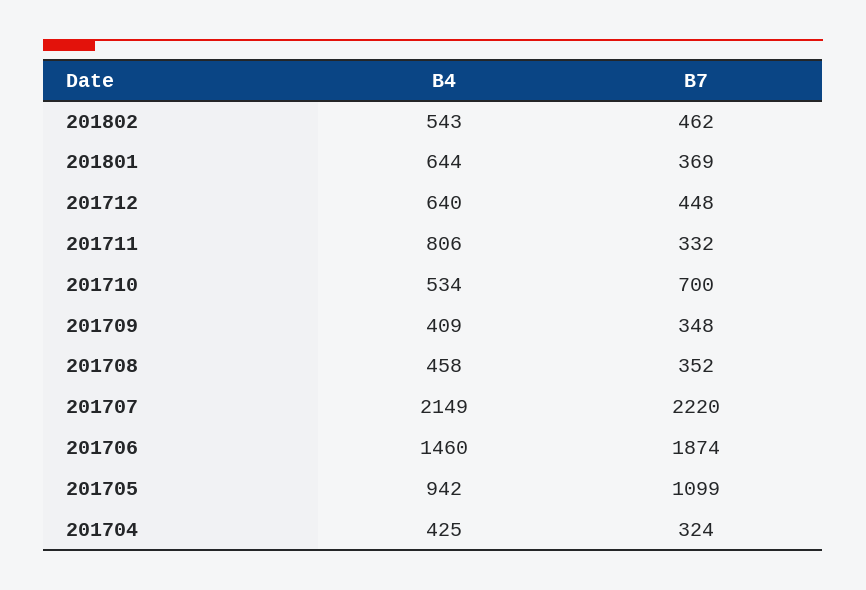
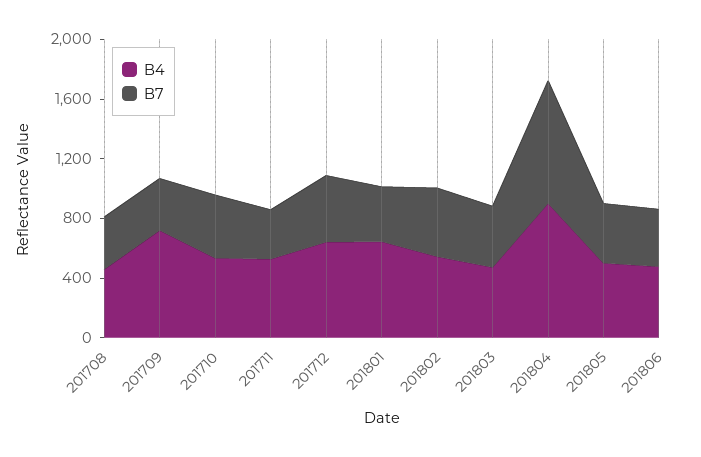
B4, 201711: 806 -> 500
B7, 201710: 700 -> 400
B4, 201709: 409 -> 700
B4, 201707: 2149 -> none
B7, 201707: 2220 -> none
B4, 201706: 1460 -> none
B7, 201706: 1874 -> none
B4, 201705: 942 -> none
B7, 201705: 1099 -> none
B4, 201704: 425 -> none
B7, 201704: 324 -> none
B4, 201803: none -> 500
B7, 201803: none -> 400
B4, 201804: none -> 900
B7, 201804: none -> 800
B4, 201805: none -> 500
B7, 201805: none -> 400
B4, 201806: none -> 500
B7, 201806: none -> 400

